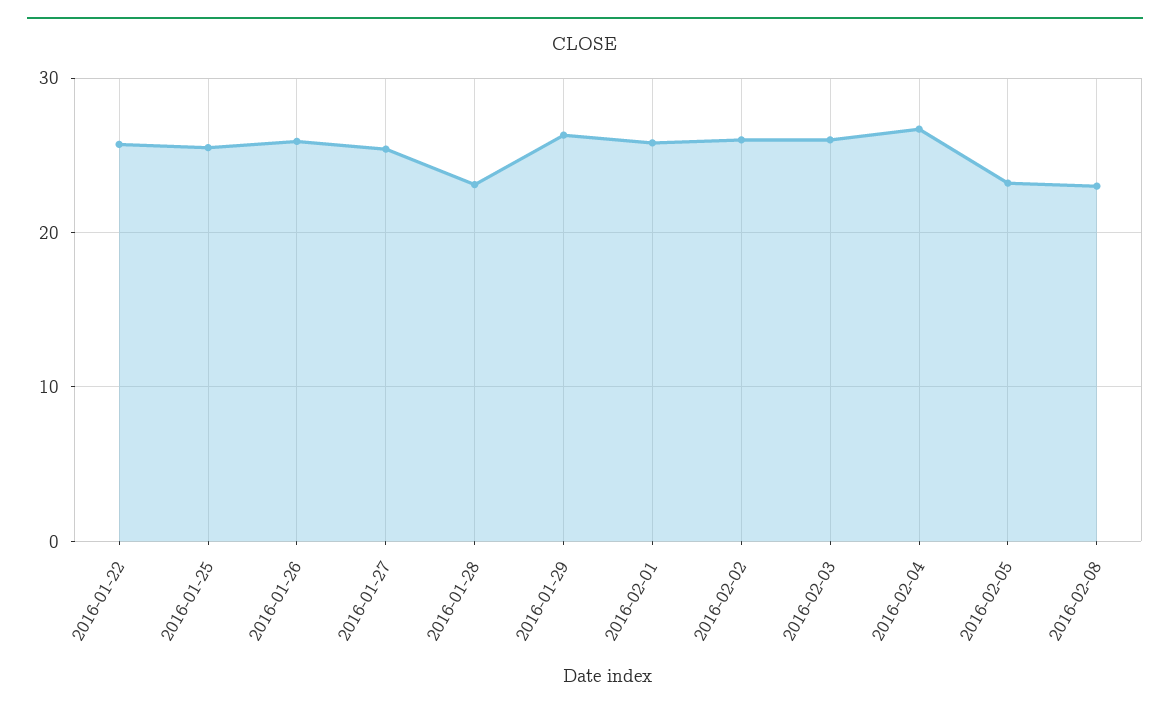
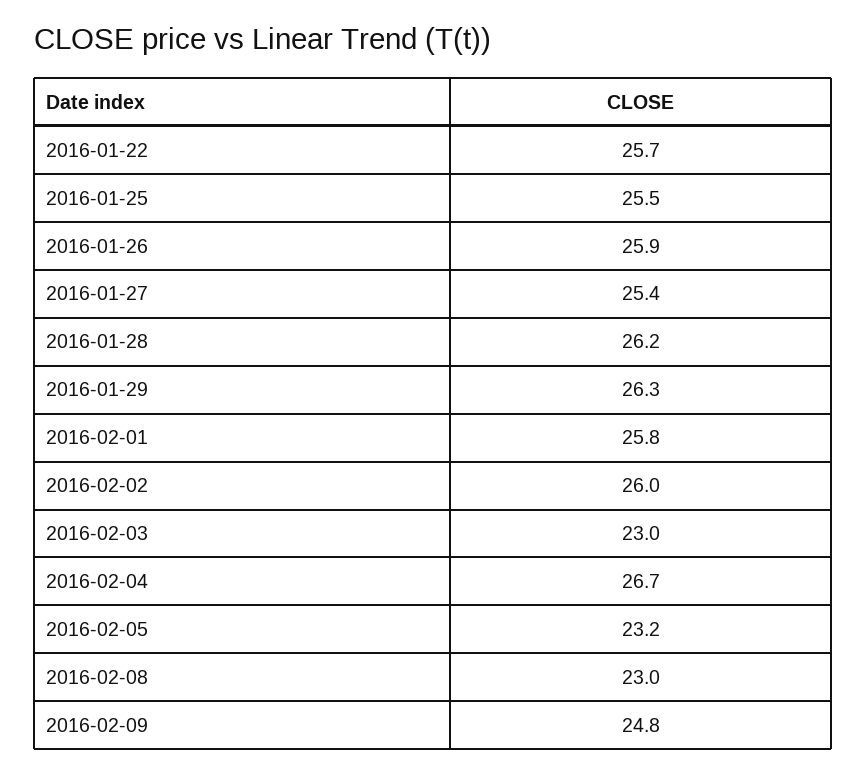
2016-01-28: 23 -> 26.2
2016-02-03: 26 -> 23
2016-02-09: none -> 24.8

